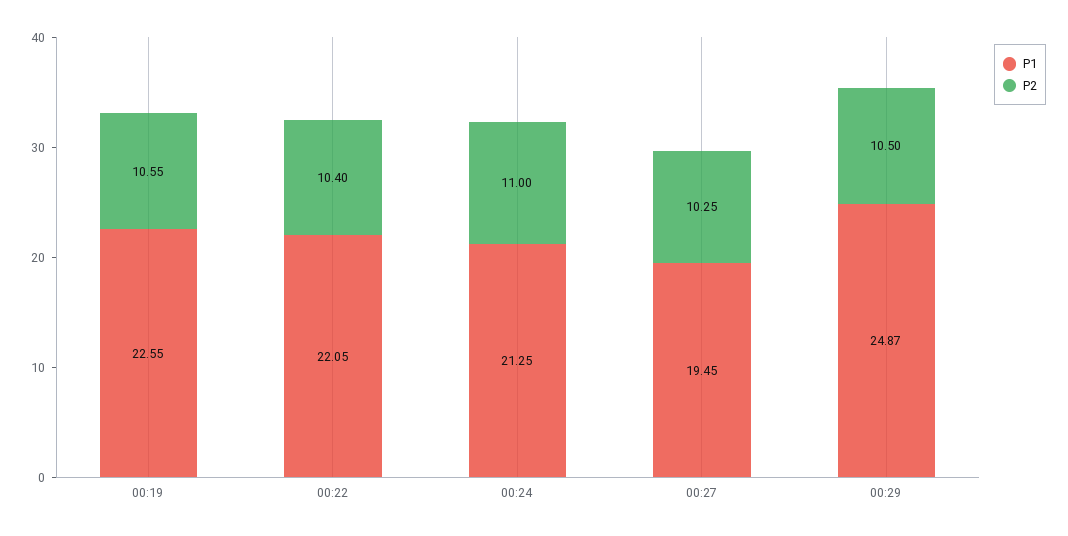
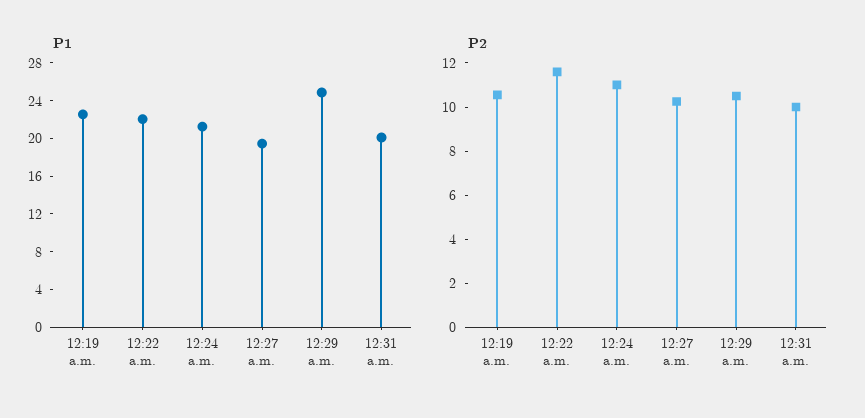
P2, 00:22: 10.4 -> 11.5
P1, 12:31 a.m.: none -> 20
P2, 12:31 a.m.: none -> 10

